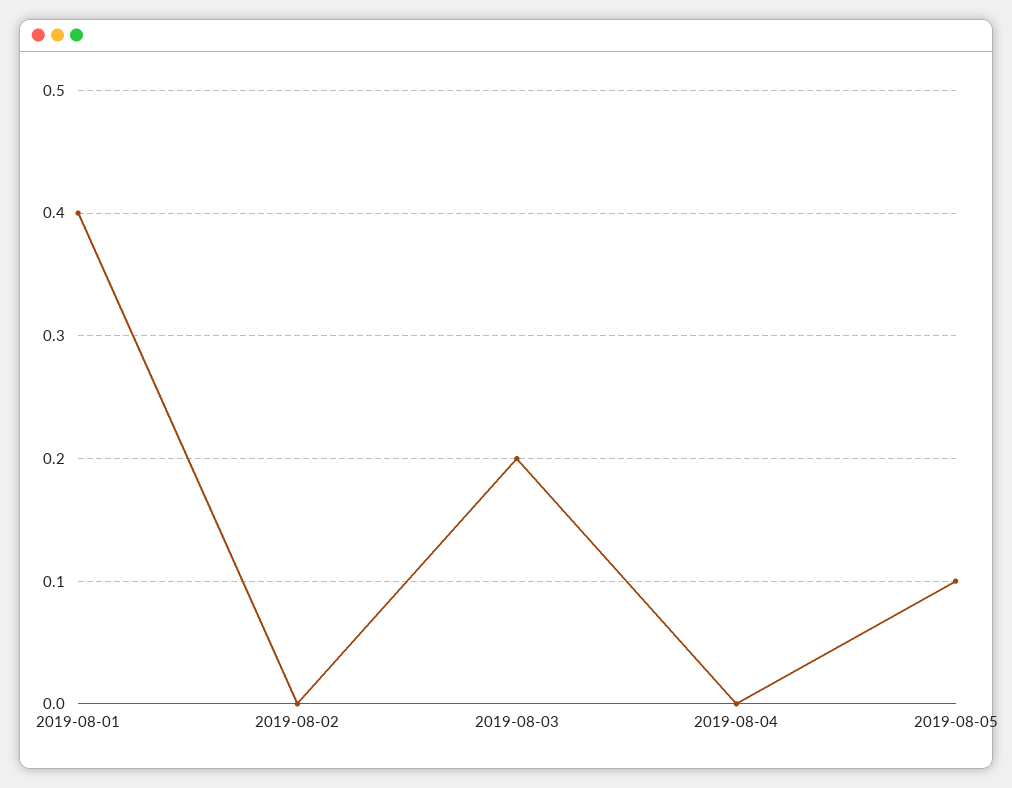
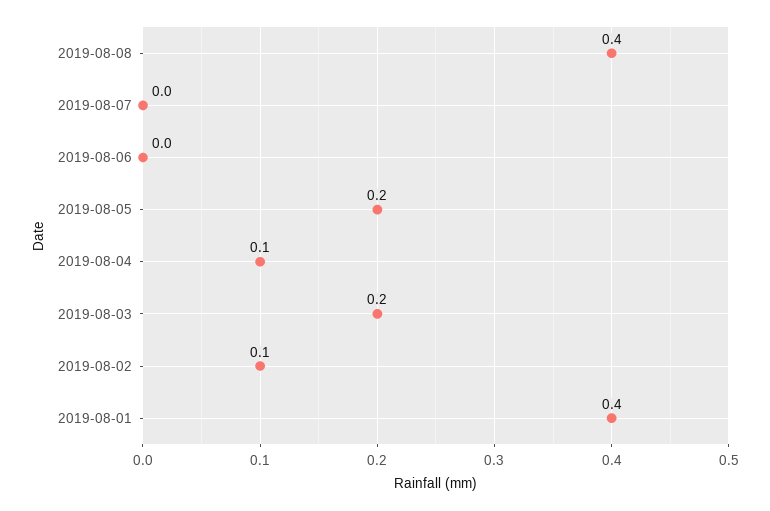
2019-08-02: 0 -> 0.1
2019-08-04: 0 -> 0.1
2019-08-05: 0.1 -> 0.2
2019-08-08: none -> 0.4
2019-08-07: none -> 0
2019-08-06: none -> 0

